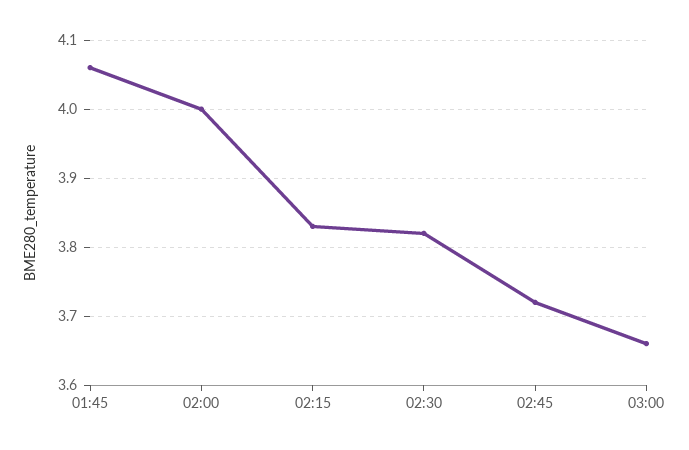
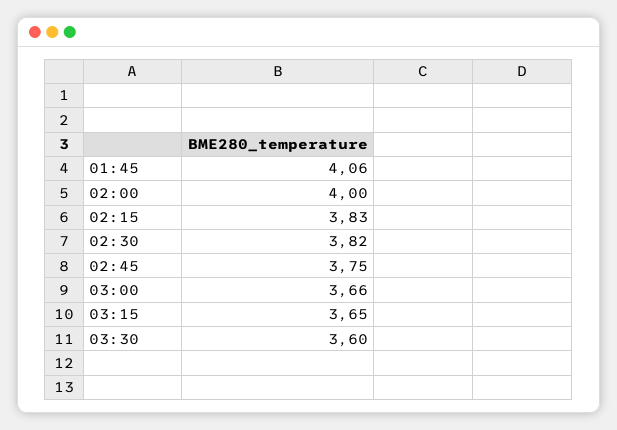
02:45: 3.72 -> 3.75
03:15: none -> 3.65
03:30: none -> 3.6

